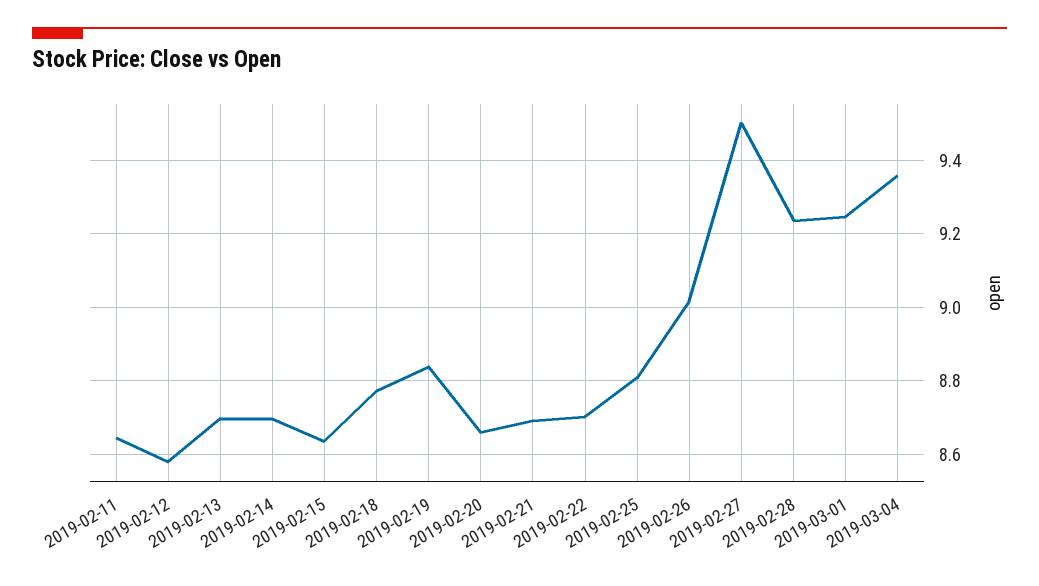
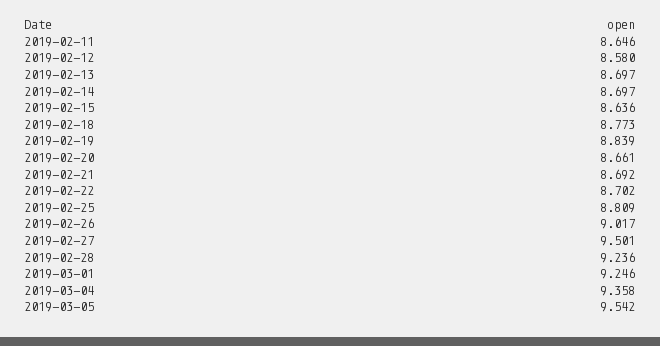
2019-03-05: none -> 9.542

